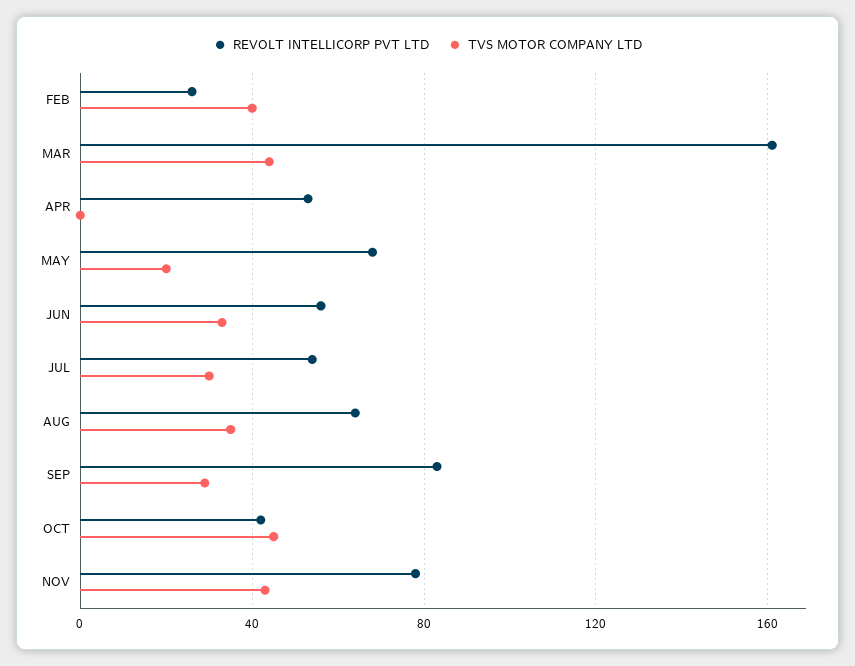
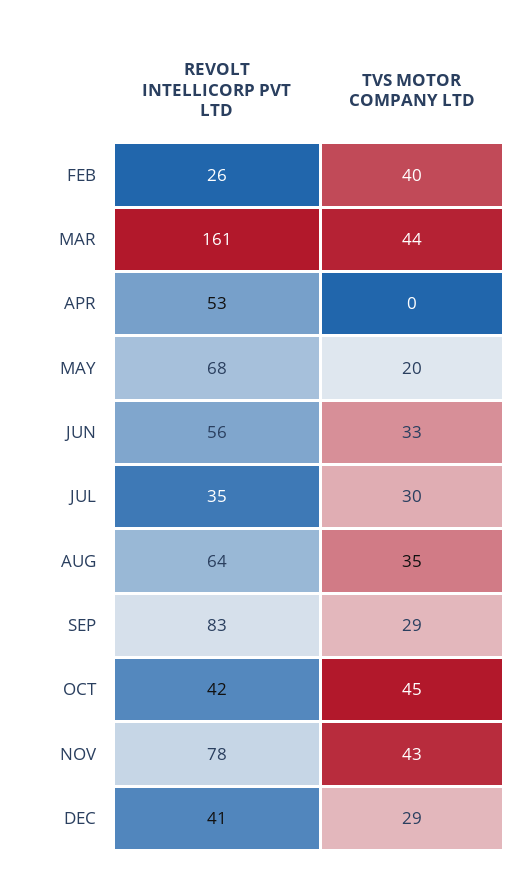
REVOLT INTELLICORP PVT LTD, JUL: 55 -> 35
REVOLT INTELLICORP PVT LTD, DEC: none -> 41
TVS MOTOR COMPANY LTD, DEC: none -> 29

